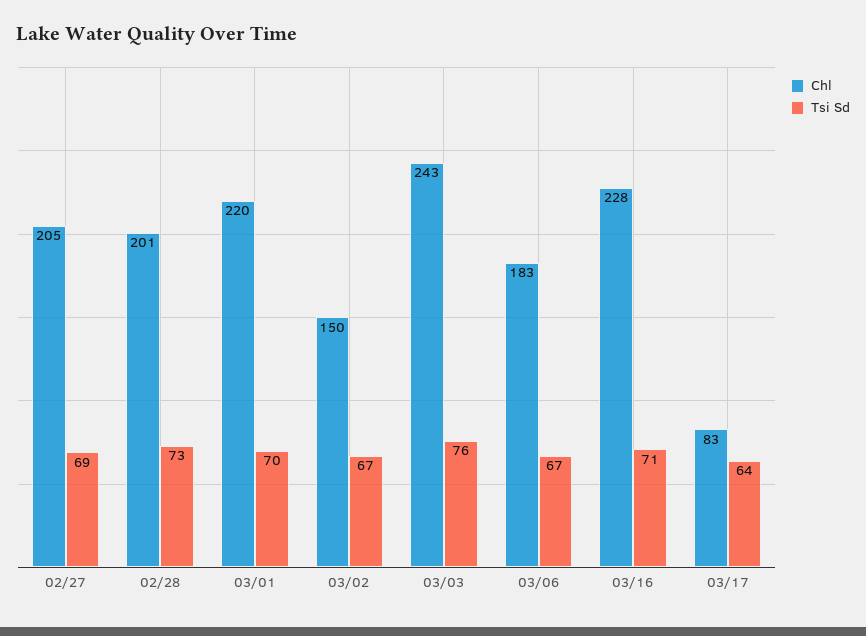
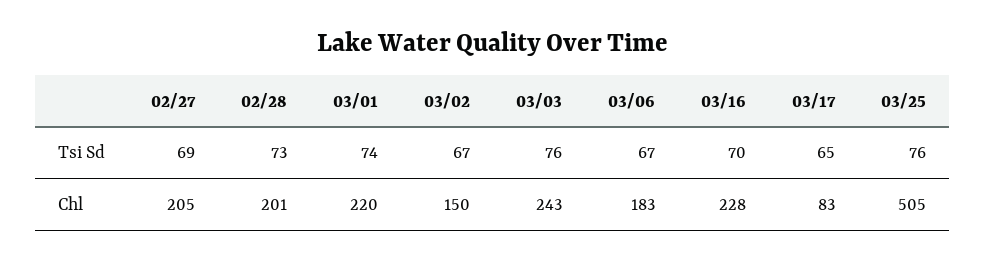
Tsi Sd, 03/01: 70 -> 74
Tsi Sd, 03/16: 71 -> 70
Tsi Sd, 03/17: 64 -> 65
Tsi Sd, 03/25: none -> 76
Chl, 03/25: none -> 505

